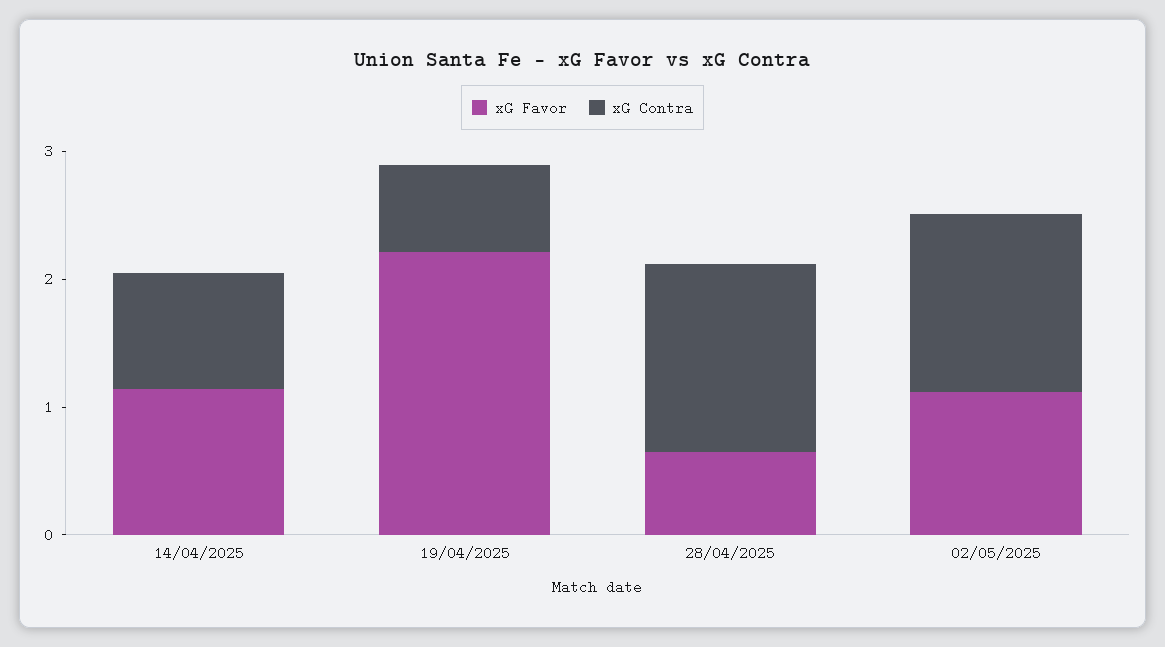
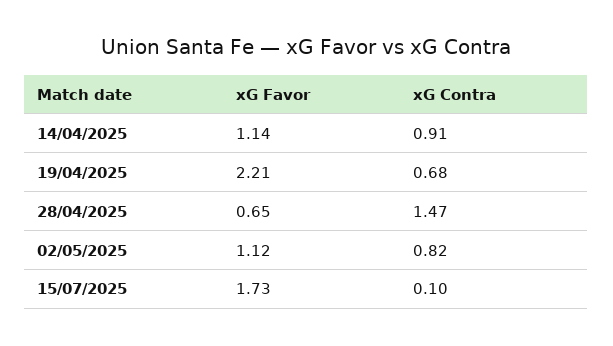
xG Contra, 02/05/2025: 1.4 -> 0.82
xG Favor, 15/07/2025: none -> 1.73
xG Contra, 15/07/2025: none -> 0.1

